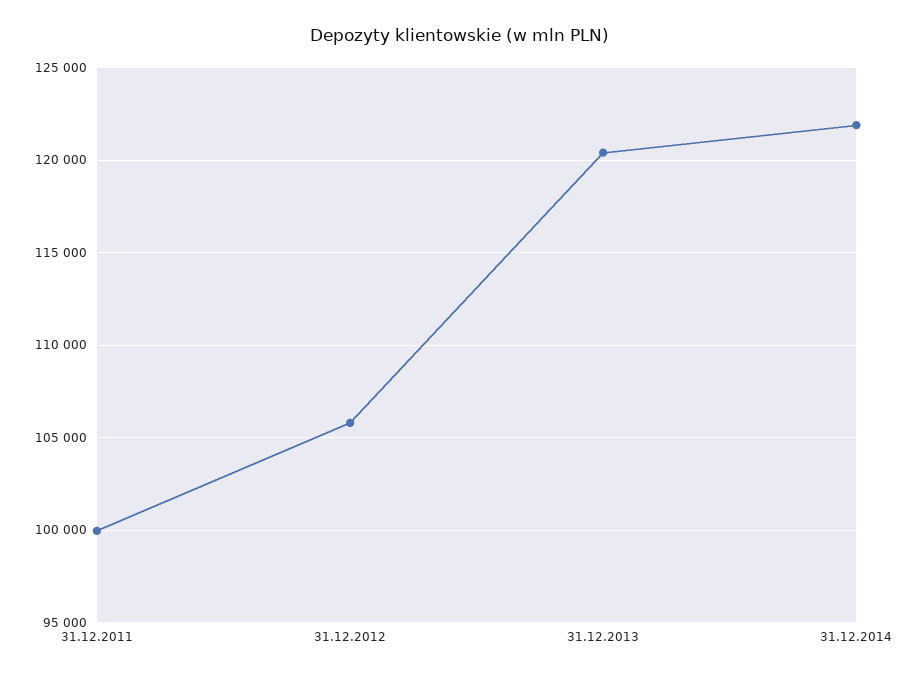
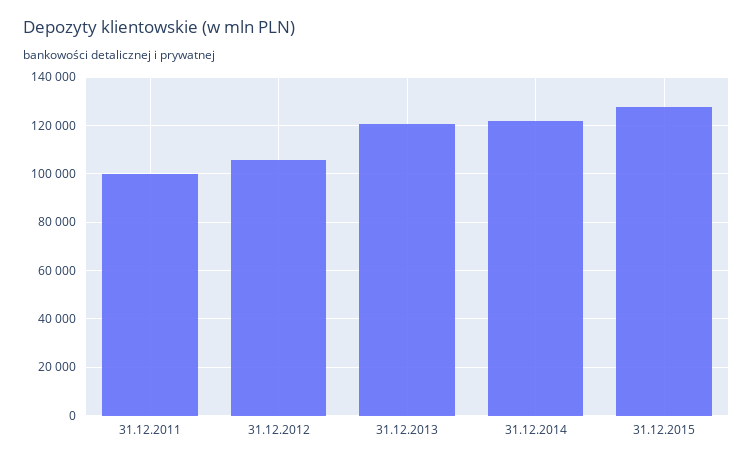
31.12.2015: none -> 127500

